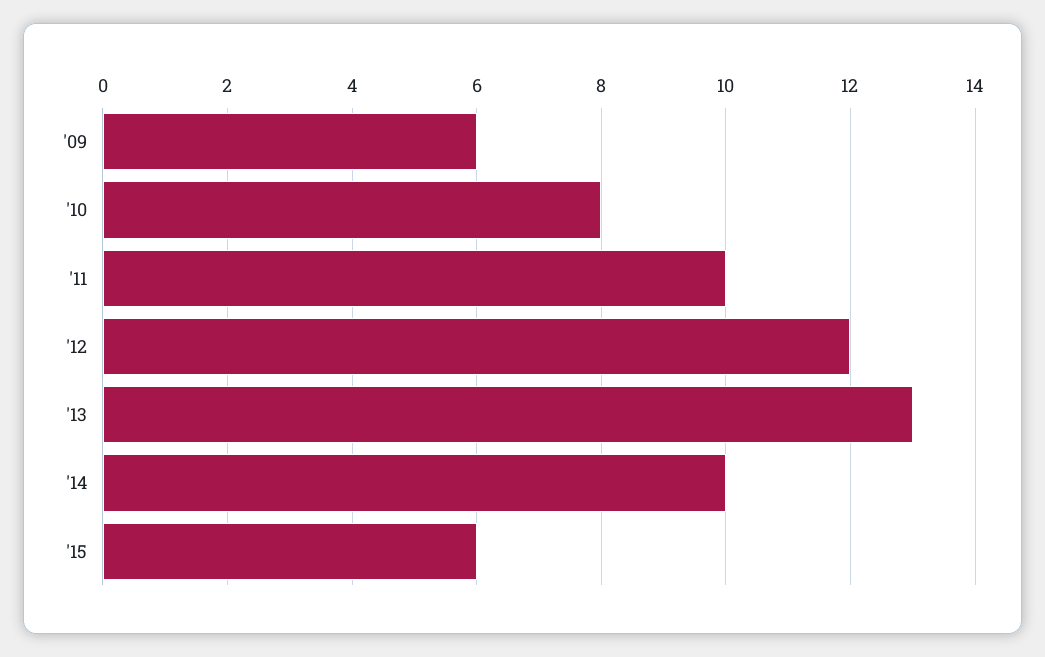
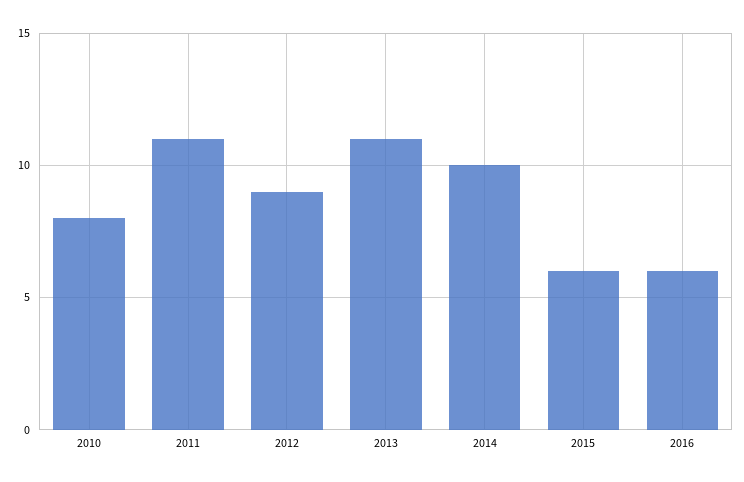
'09: 6 -> none
'11: 10 -> 11
'12: 12 -> 9
'13: 13 -> 11
2016: none -> 6

